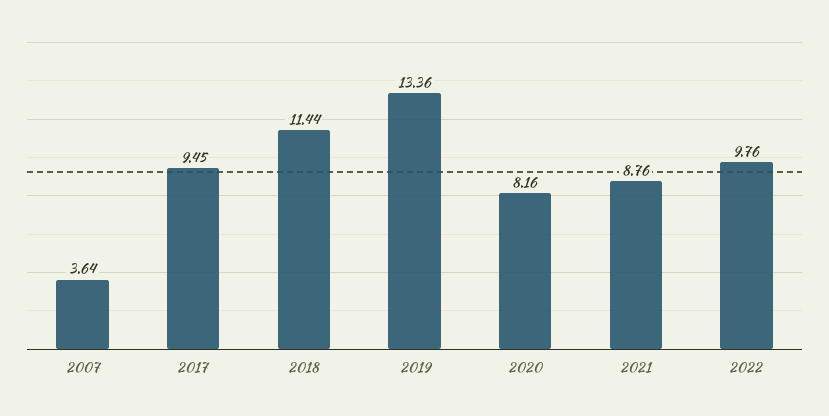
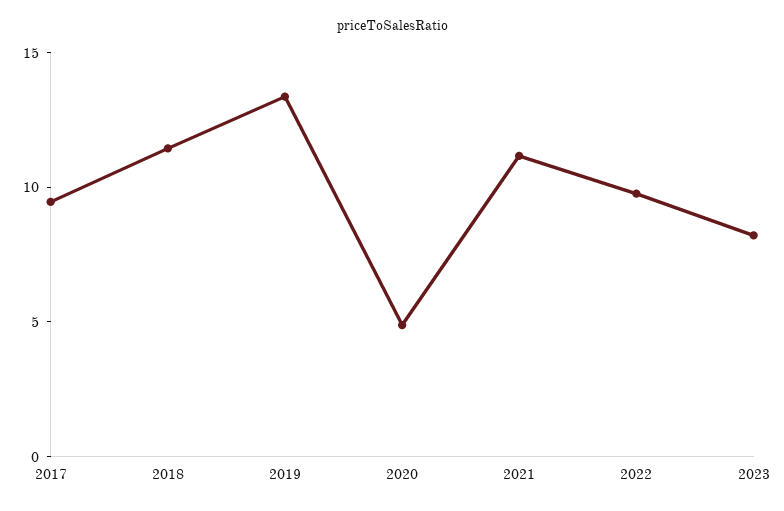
2007: 3.64 -> none
2020: 8.16 -> 5
2021: 8.76 -> 11
2023: none -> 8

